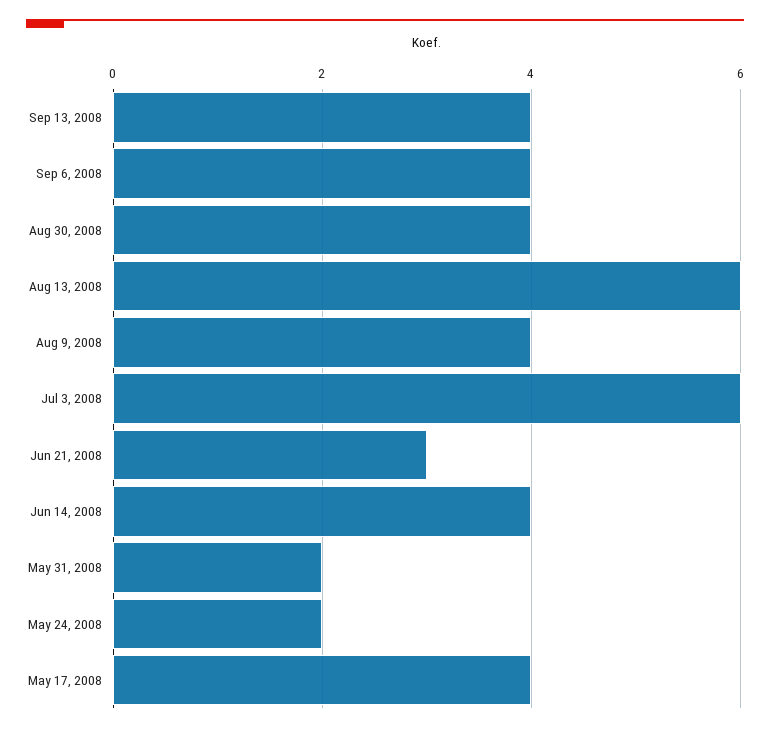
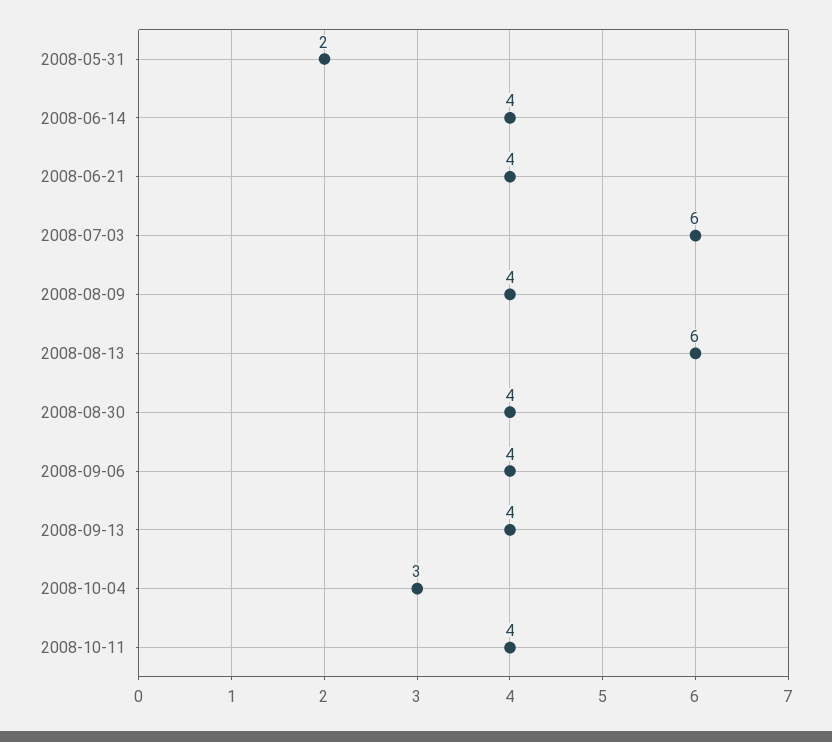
Jun 21, 2008: 3 -> 4
May 24, 2008: 2 -> none
May 17, 2008: 4 -> none
2008-10-04: none -> 3
2008-10-11: none -> 4

